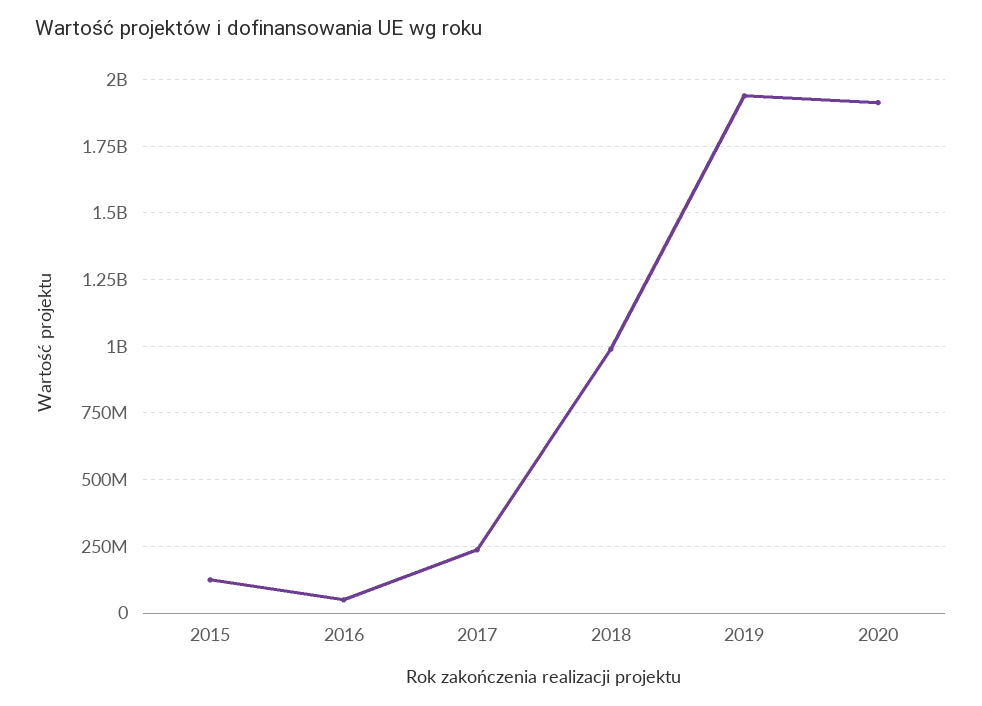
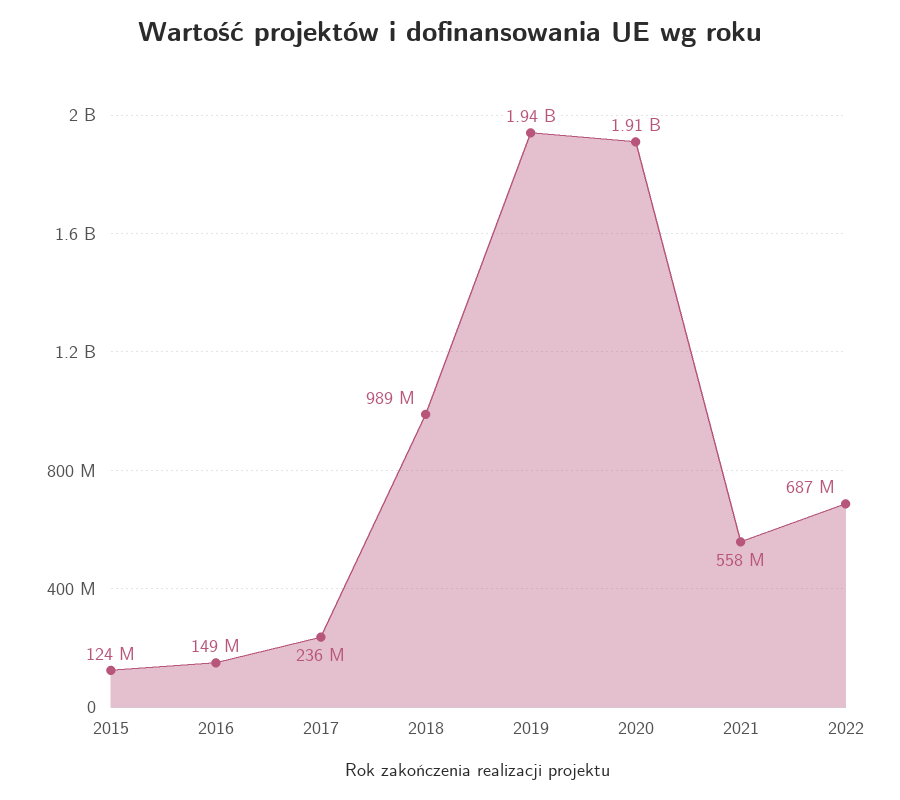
2016: 50000000 -> 149000000
2021: none -> 558000000
2022: none -> 687000000

